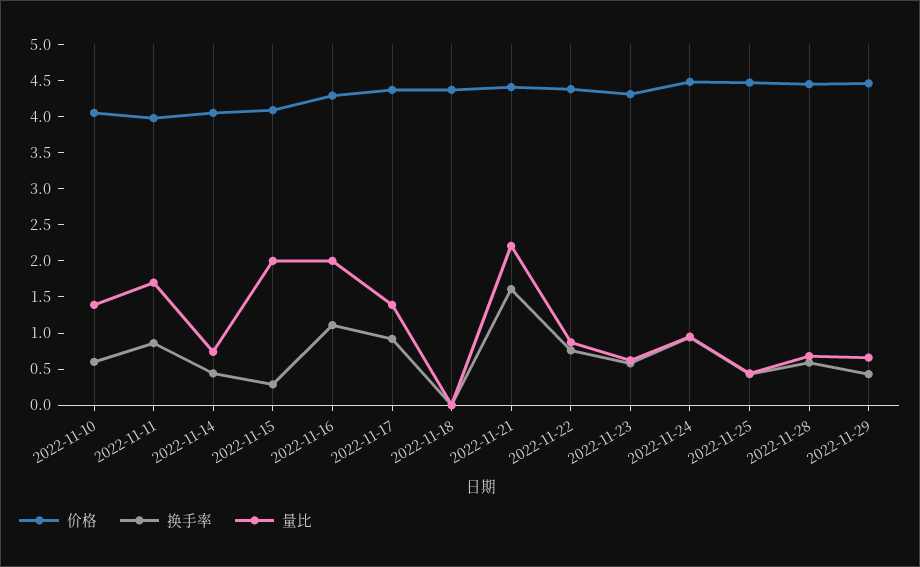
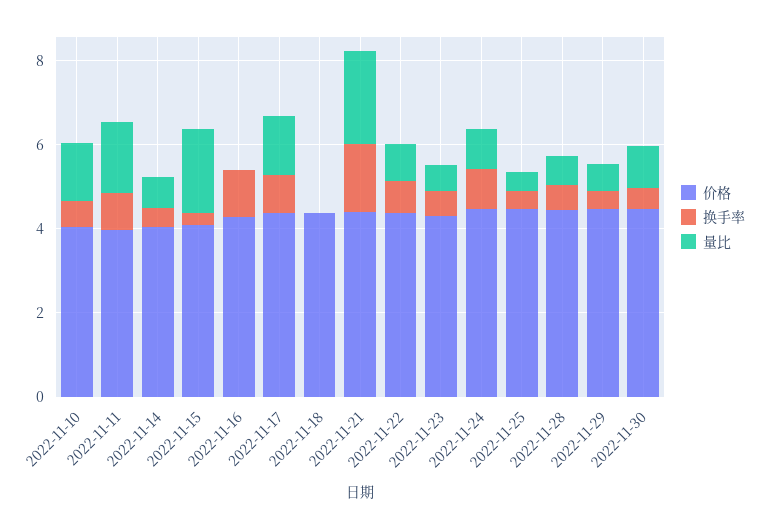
量比, 2022-11-16: 2 -> 0
价格, 2022-11-30: none -> 4.5
换手率, 2022-11-30: none -> 0.5
量比, 2022-11-30: none -> 1

